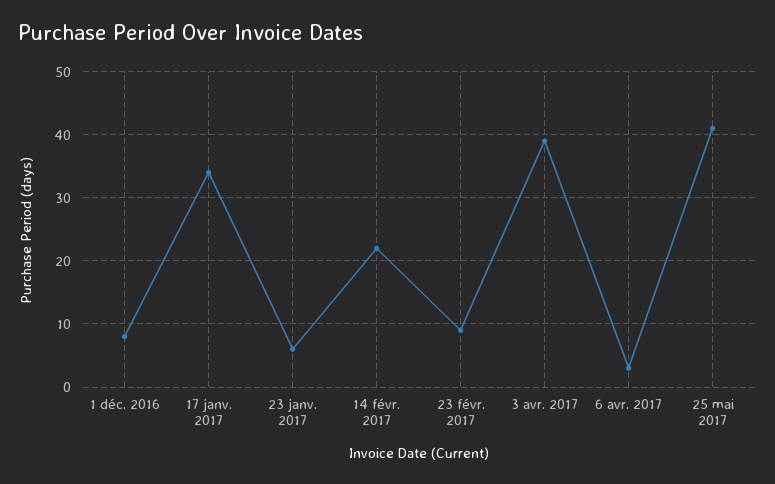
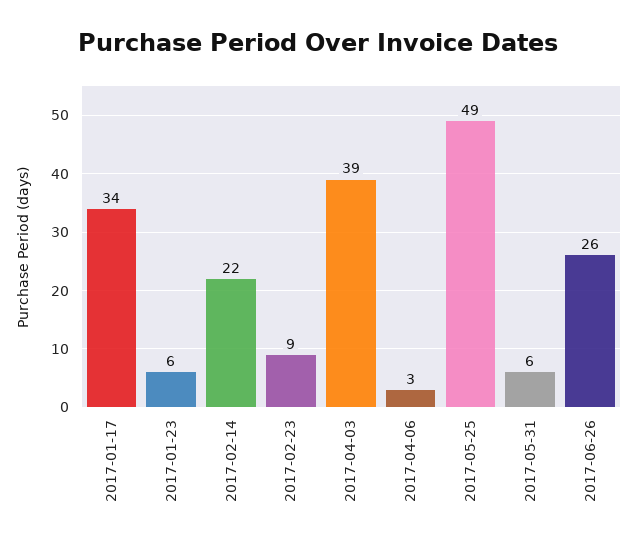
1 déc. 2016: 8 -> none
25 mai 2017: 41 -> 49
2017-05-31: none -> 6
2017-06-26: none -> 26

